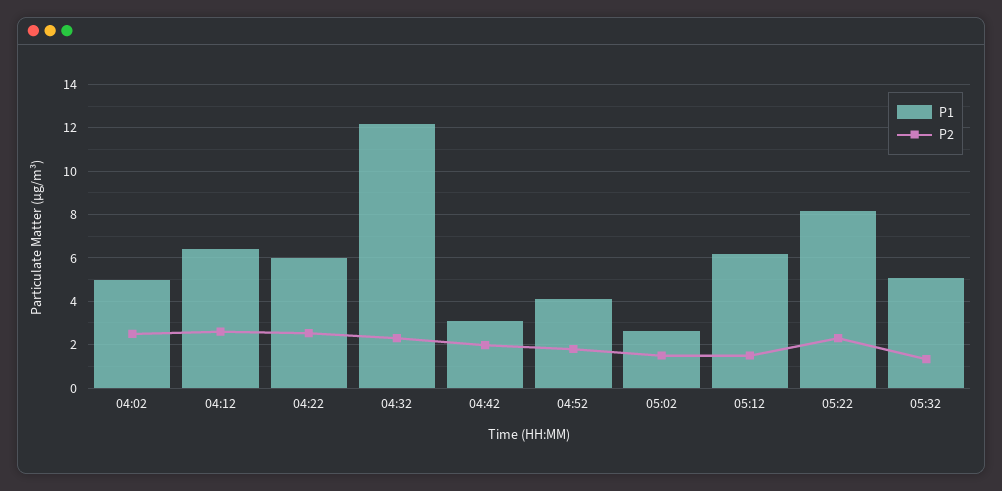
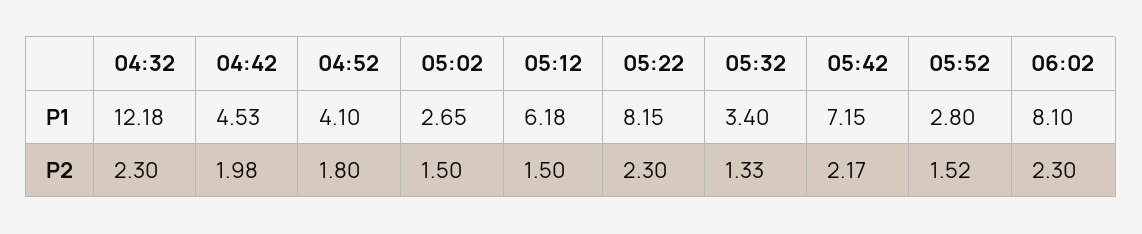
P1, 04:02: 5 -> none
P2, 04:02: 2.5 -> none
P1, 04:12: 6.5 -> none
P2, 04:12: 2.5 -> none
P1, 04:22: 6 -> none
P2, 04:22: 2.5 -> none
P1, 04:42: 3 -> 4.53
P1, 05:32: 5 -> 3.4
P1, 05:42: none -> 7.15
P1, 05:52: none -> 2.8
P1, 06:02: none -> 8.1
P2, 05:42: none -> 2.17
P2, 05:52: none -> 1.52
P2, 06:02: none -> 2.3

